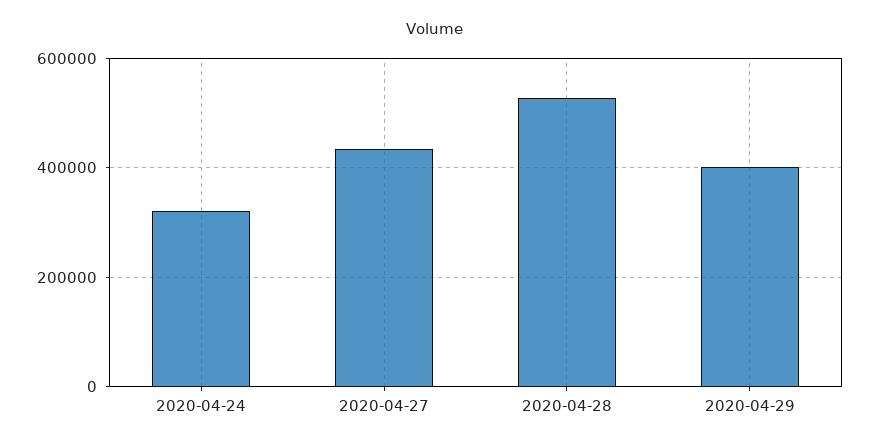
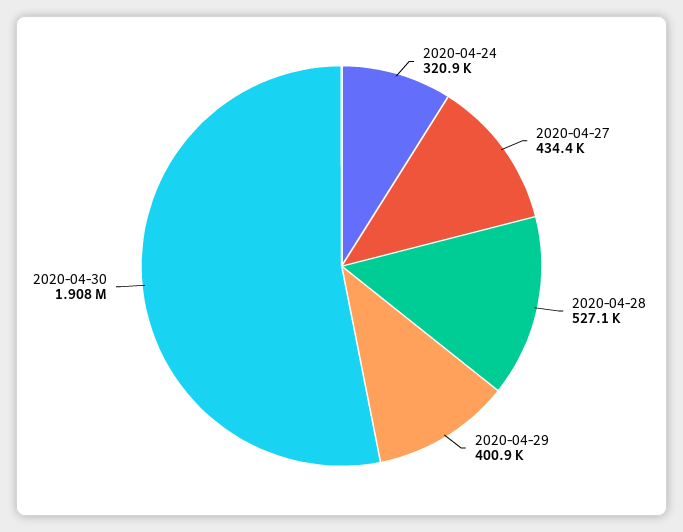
2020-04-30: none -> 1908000

